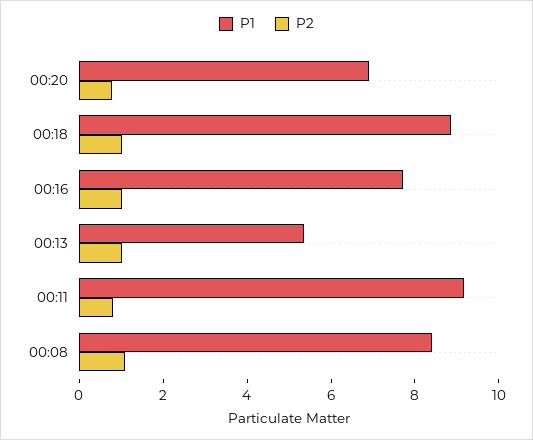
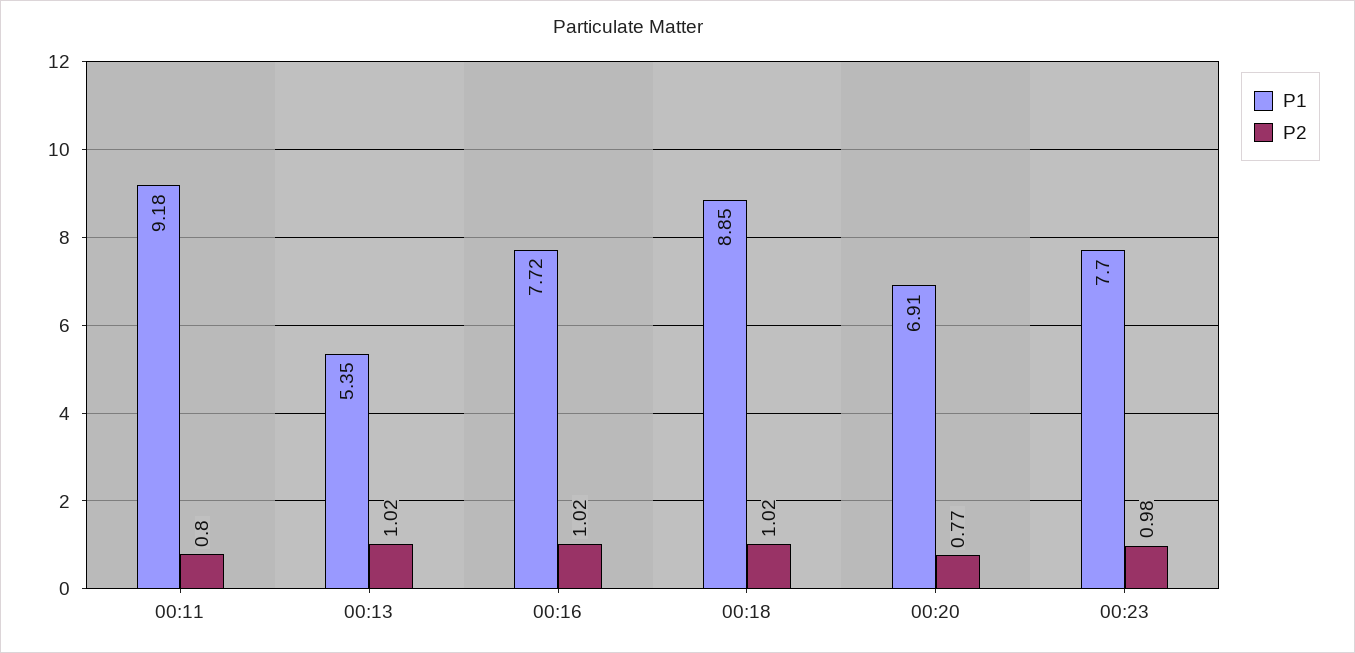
P1, 00:08: 8.5 -> none
P2, 00:08: 1 -> none
P1, 00:23: none -> 7.7
P2, 00:23: none -> 0.98

